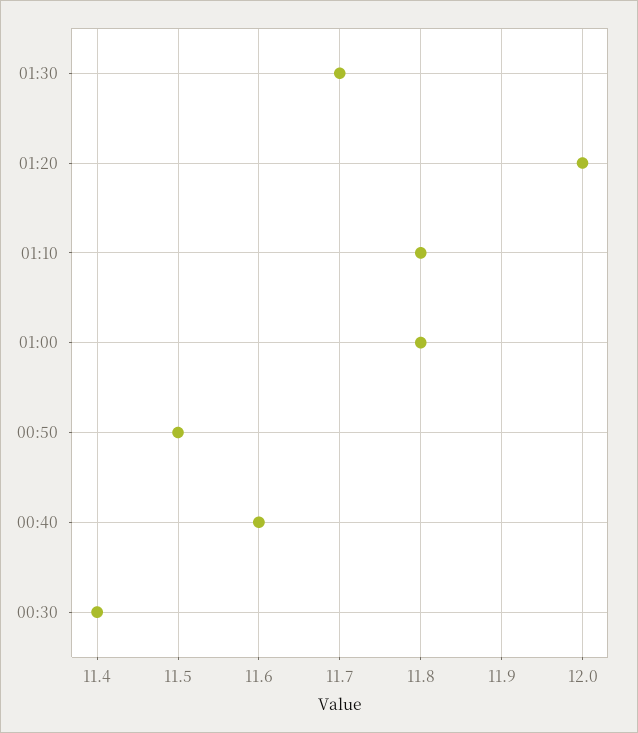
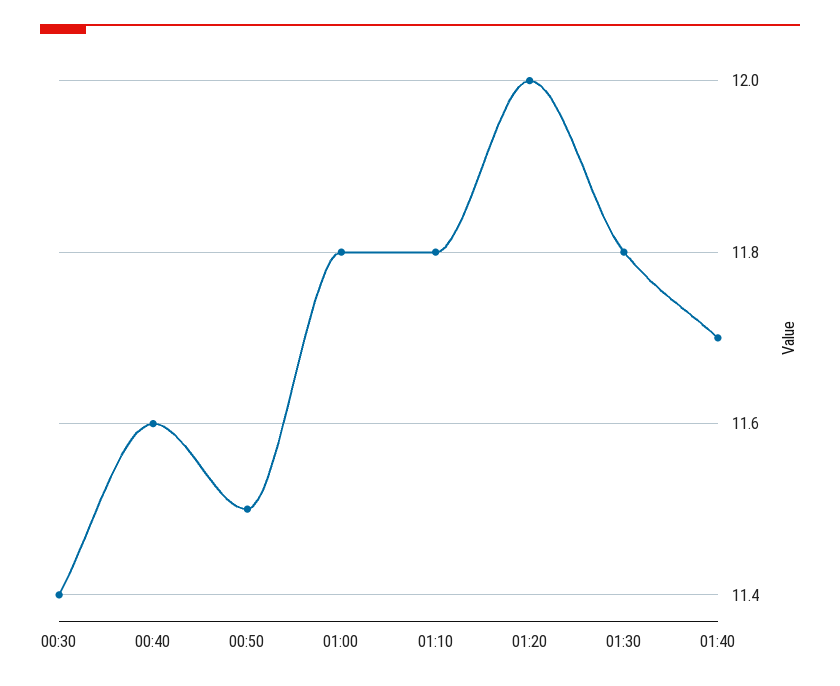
01:30: 11.7 -> 11.8
01:40: none -> 11.7

